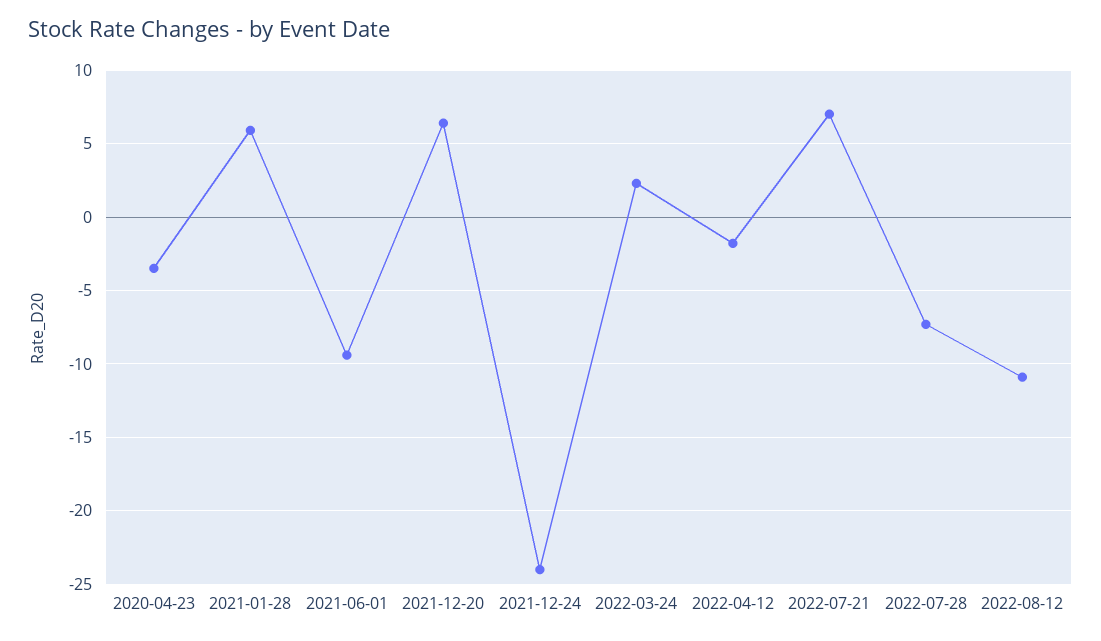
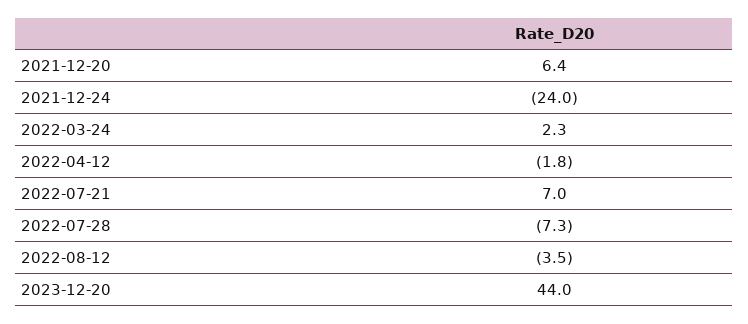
2020-04-23: -3.5 -> none
2021-01-28: 6 -> none
2021-06-01: -9.5 -> none
2022-08-12: -11 -> -3.5
2023-12-20: none -> 44

